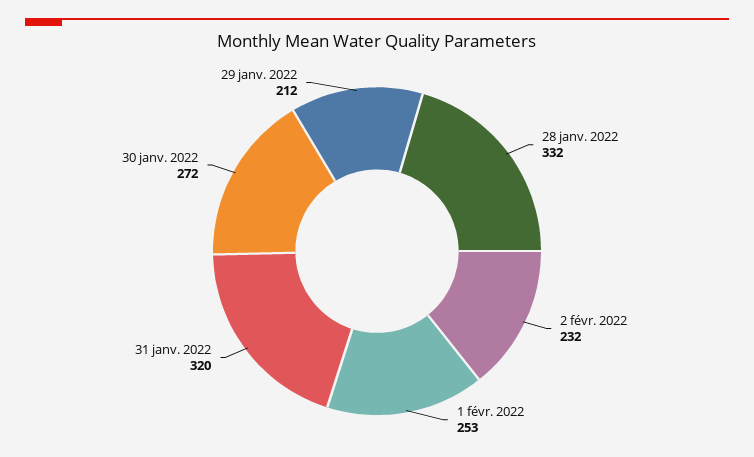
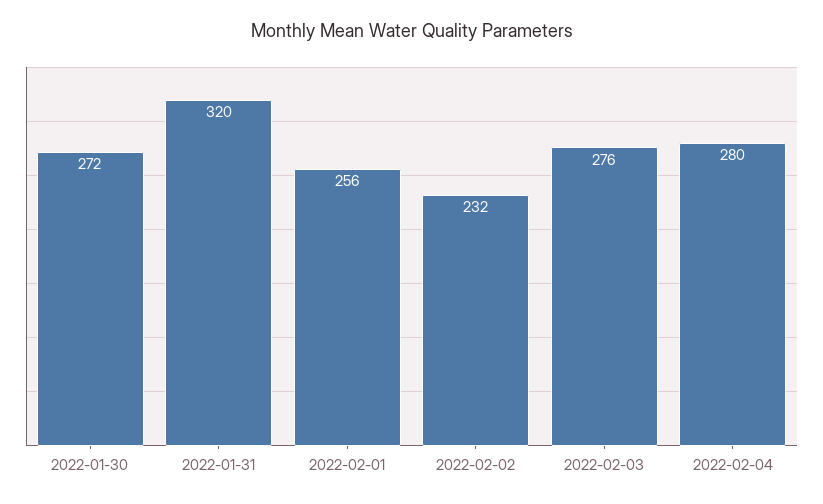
28 janv. 2022: 332 -> none
1 févr. 2022: 253 -> 256
29 janv. 2022: 212 -> none
2022-02-03: none -> 276
2022-02-04: none -> 280

